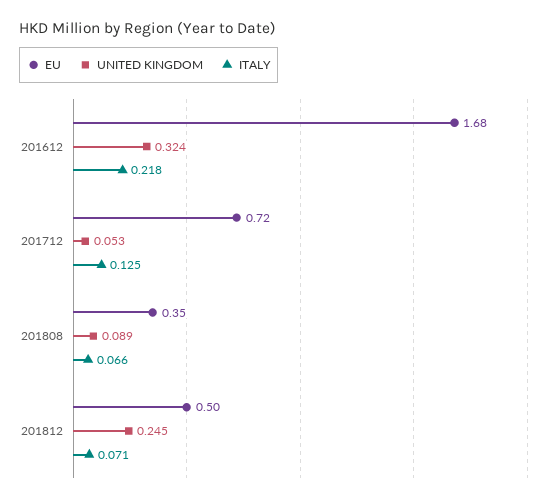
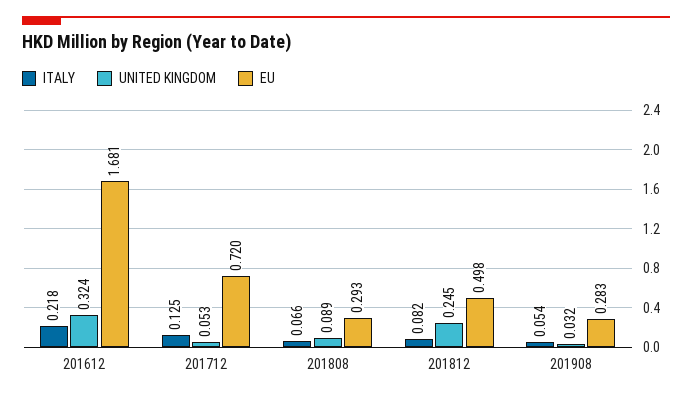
EU, 201808: 0.35 -> 0.293
ITALY, 201812: 0.071 -> 0.082
ITALY, 201908: none -> 0.054
UNITED KINGDOM, 201908: none -> 0.032
EU, 201908: none -> 0.283

